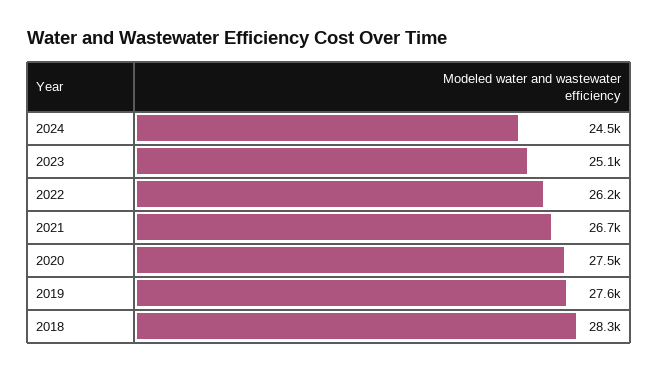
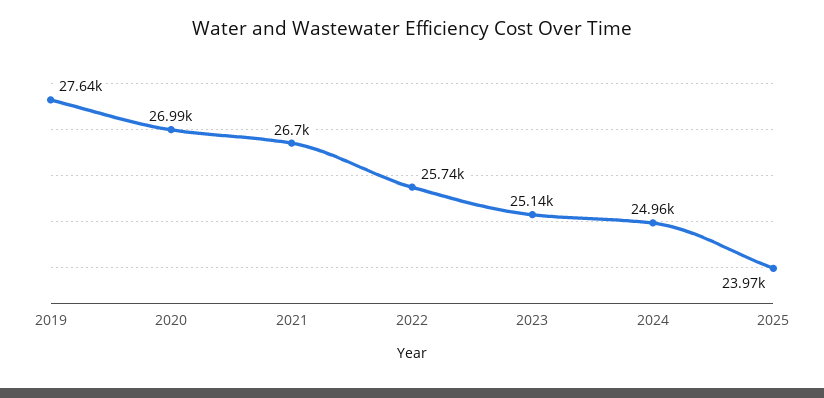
2024: 24500 -> 24960
2022: 26200 -> 25740
2020: 27500 -> 26990
2018: 28300 -> none
2025: none -> 23970

